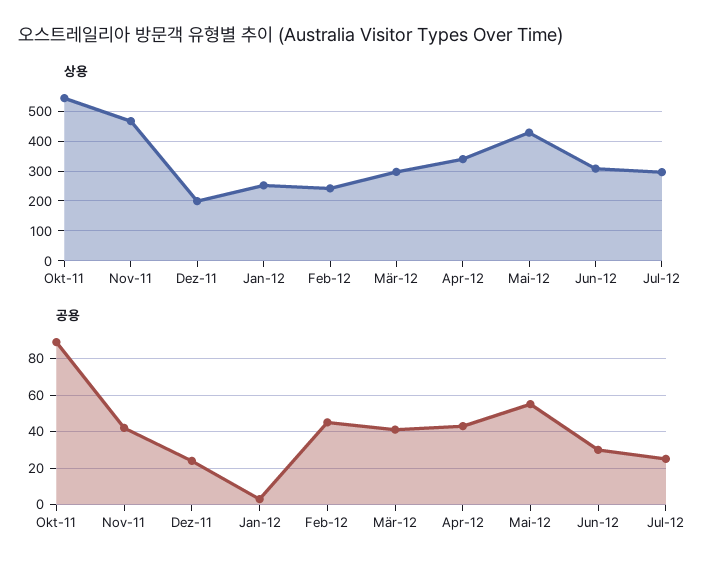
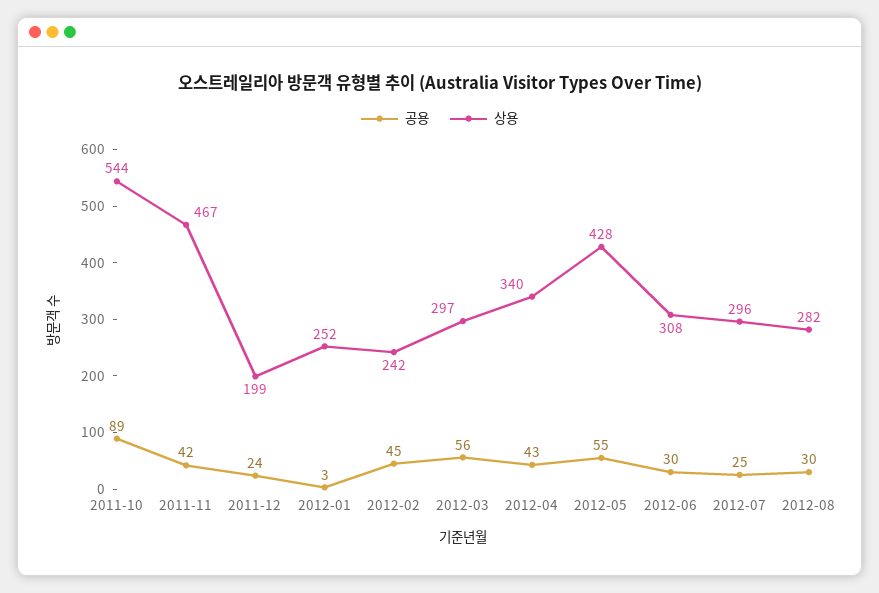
공용, Mär-12: 40 -> 56
공용, 2012-08: none -> 30
상용, 2012-08: none -> 282

